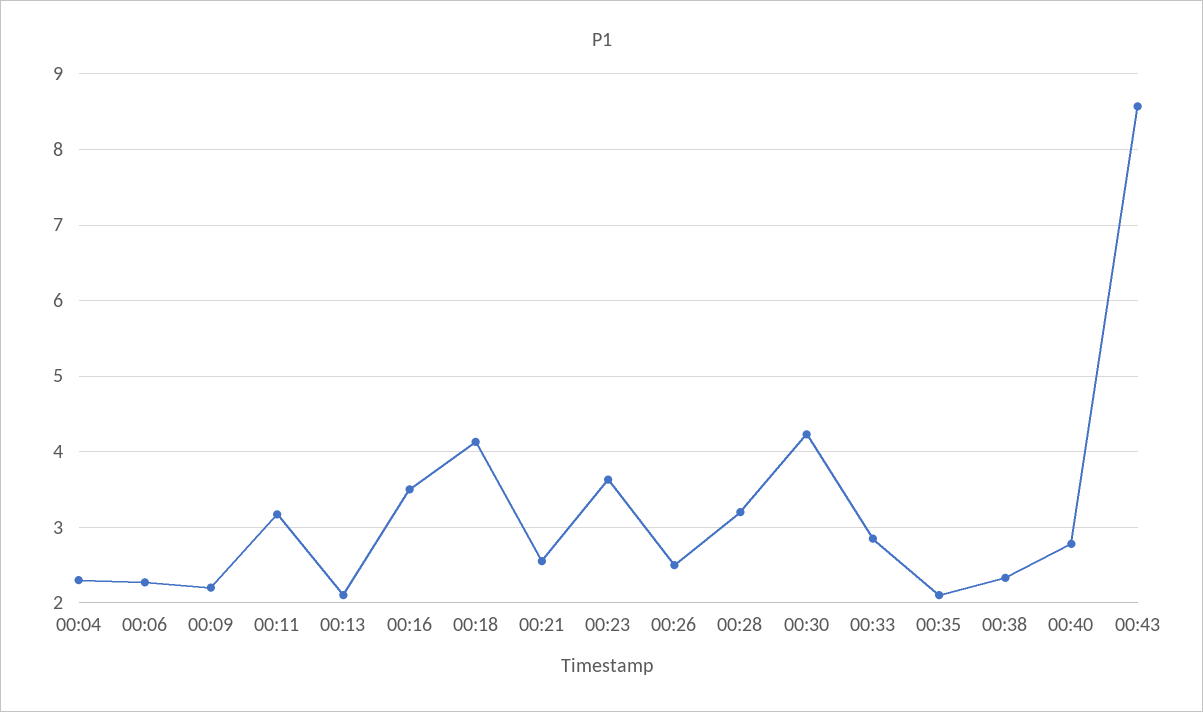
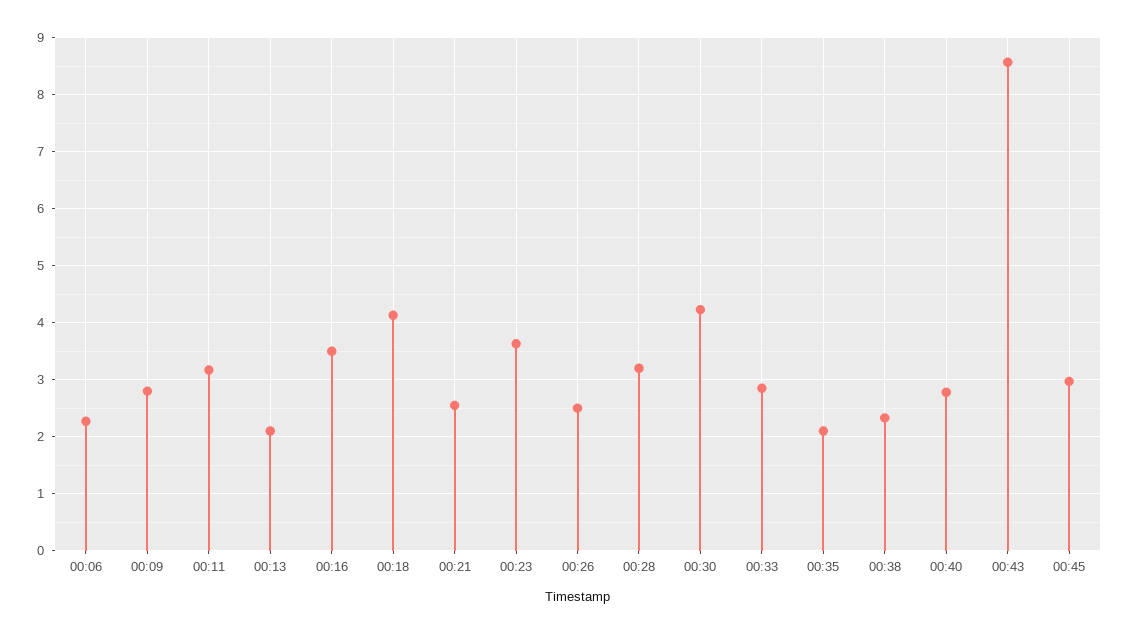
00:04: 2.3 -> none
00:09: 2.2 -> 2.8
00:45: none -> 3

